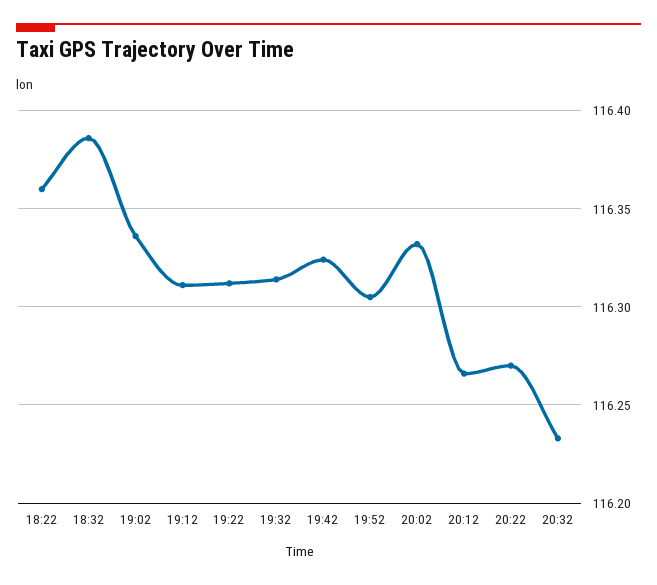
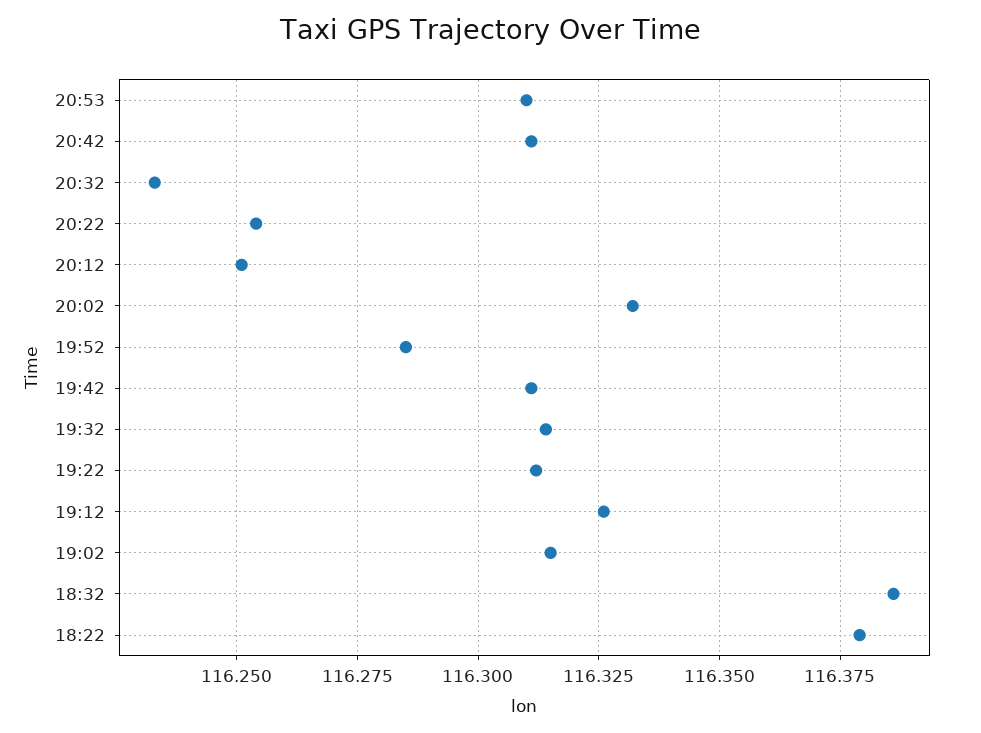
18:22: 116.36 -> 116.38
19:02: 116.335 -> 116.315
19:12: 116.31 -> 116.325
19:42: 116.325 -> 116.31
19:52: 116.305 -> 116.285
20:12: 116.265 -> 116.25
20:22: 116.27 -> 116.255
20:53: none -> 116.31
20:42: none -> 116.31

